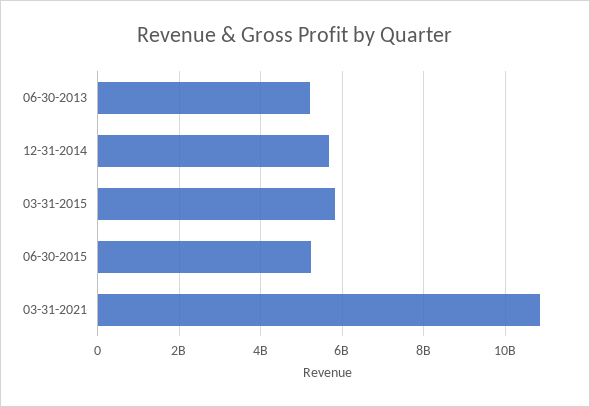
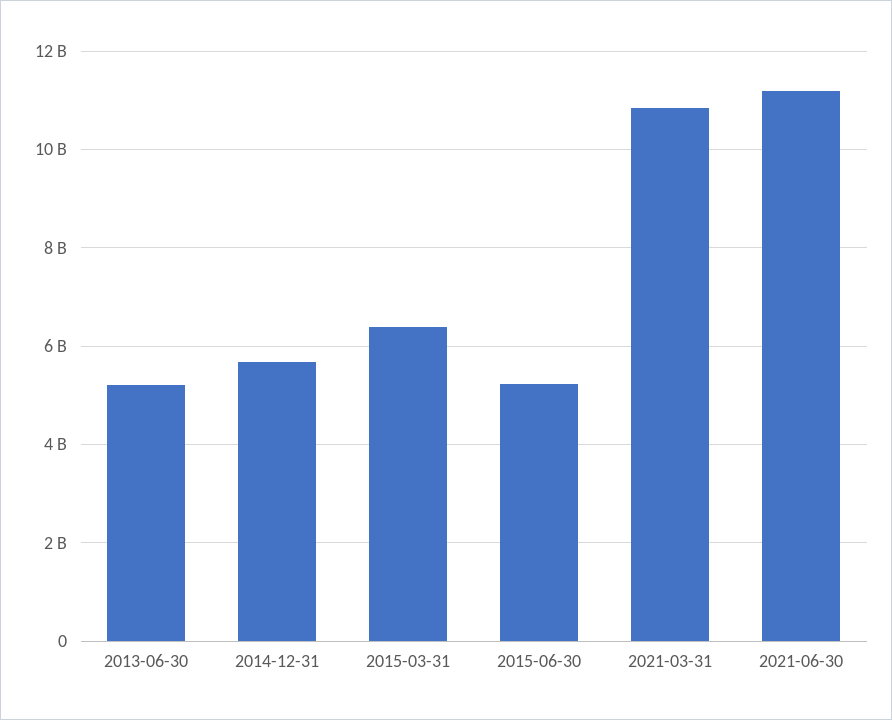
03-31-2015: 5800000000 -> 6400000000
2021-06-30: none -> 11200000000

